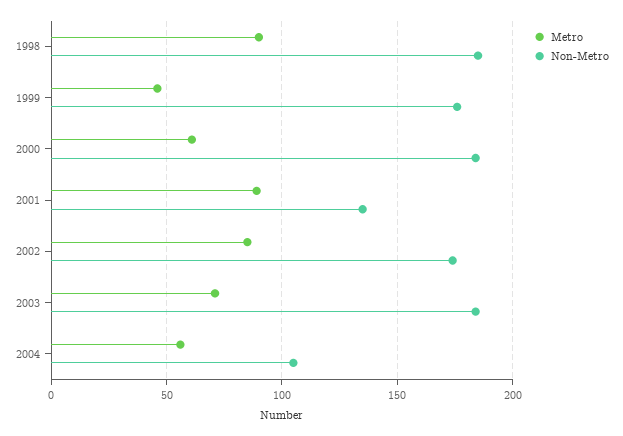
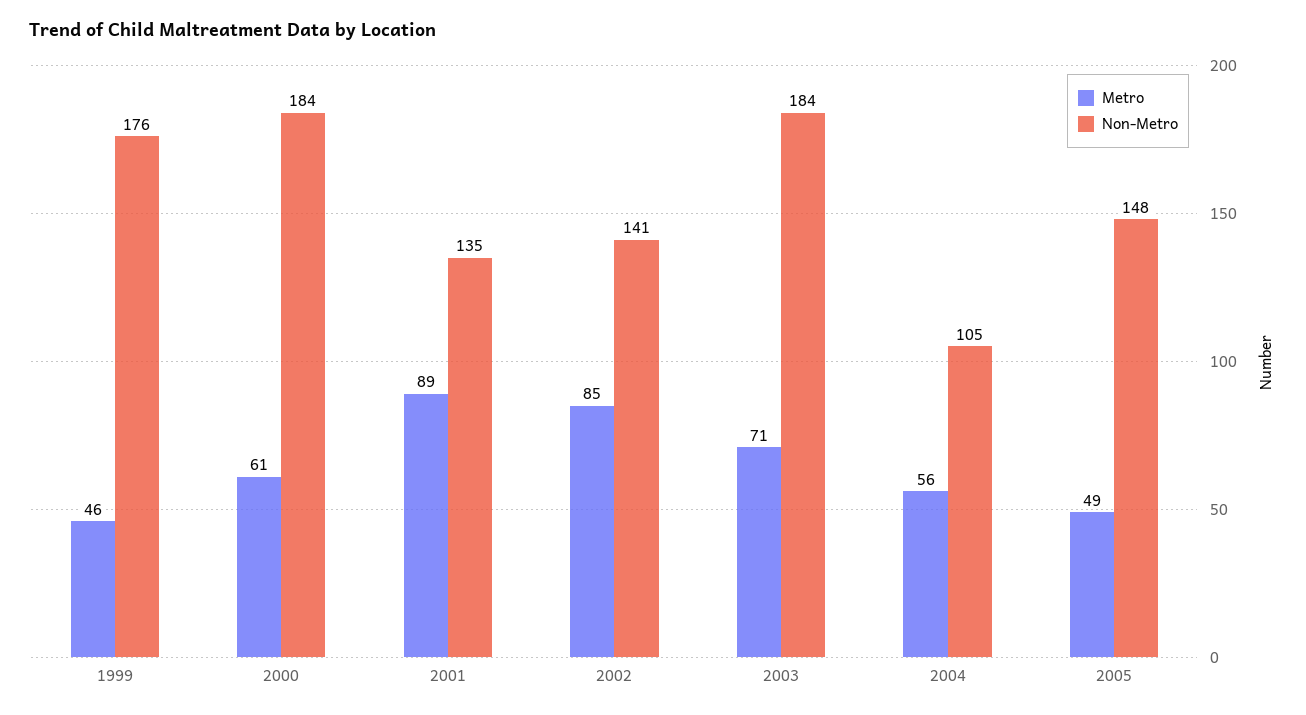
Metro, 1998: 90 -> none
Non-Metro, 1998: 185 -> none
Non-Metro, 2002: 175 -> 141
Metro, 2005: none -> 49
Non-Metro, 2005: none -> 148

